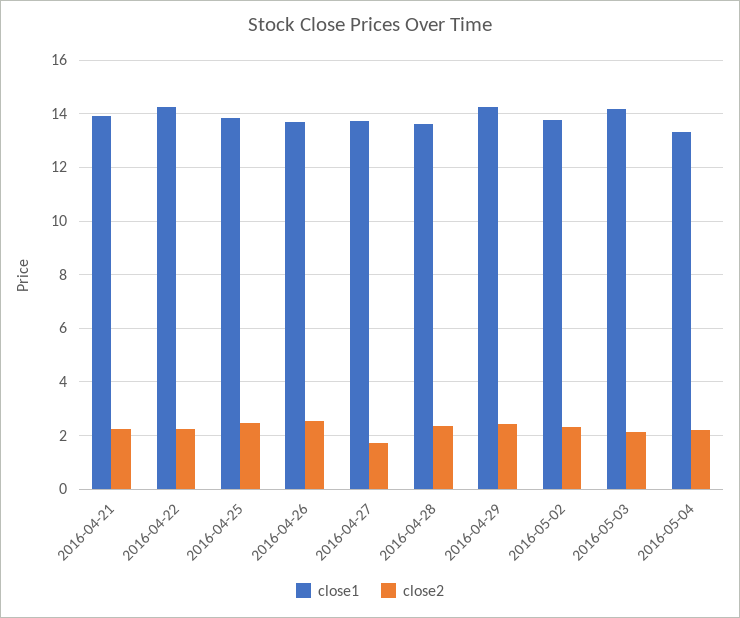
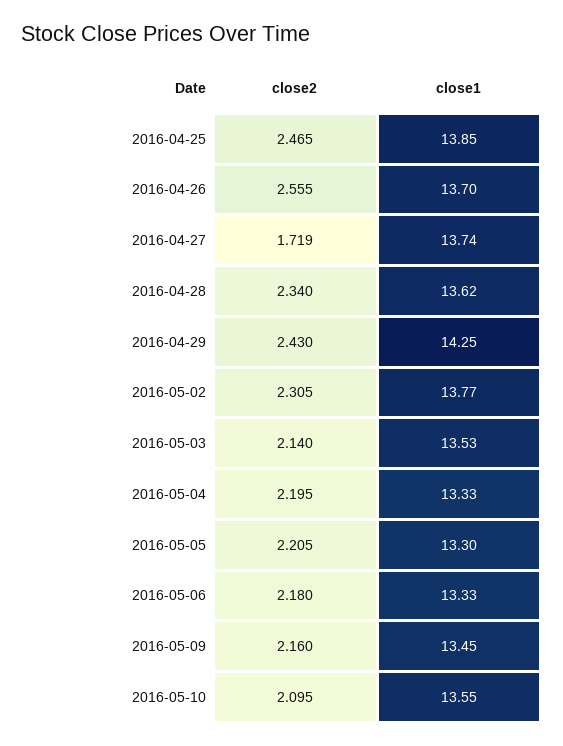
close1, 2016-04-21: 14 -> none
close2, 2016-04-21: 2.25 -> none
close1, 2016-04-22: 14.25 -> none
close2, 2016-04-22: 2.25 -> none
close1, 2016-05-03: 14.25 -> 13.53
close2, 2016-05-05: none -> 2.205
close1, 2016-05-05: none -> 13.3
close2, 2016-05-06: none -> 2.18
close1, 2016-05-06: none -> 13.33
close2, 2016-05-09: none -> 2.16
close1, 2016-05-09: none -> 13.45
close2, 2016-05-10: none -> 2.095
close1, 2016-05-10: none -> 13.55

